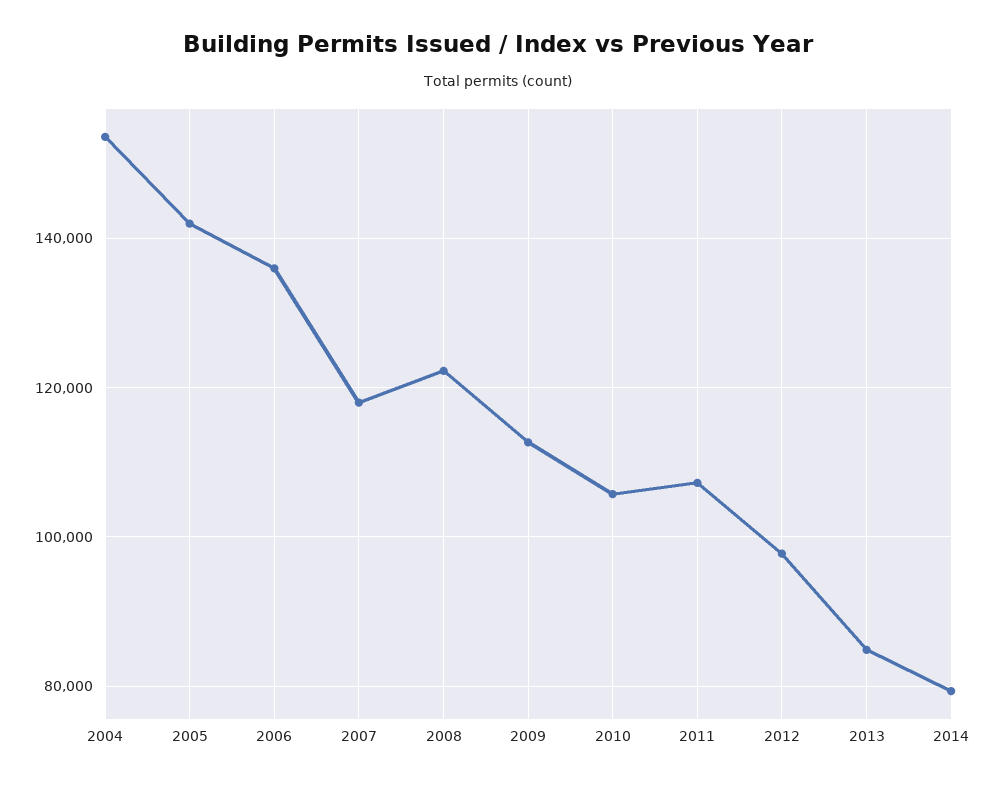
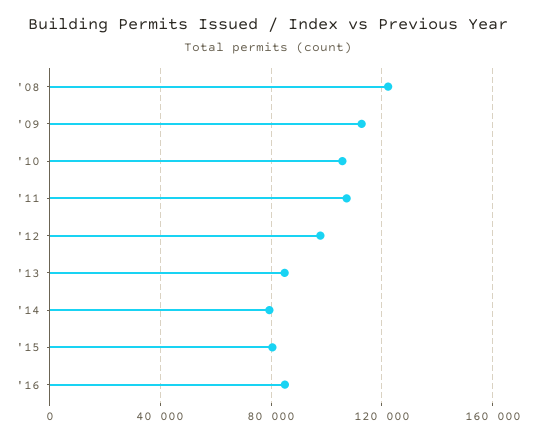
2004: 154000 -> none
2005: 142000 -> none
2006: 136000 -> none
2007: 118000 -> none
'15: none -> 80000
'16: none -> 85000

